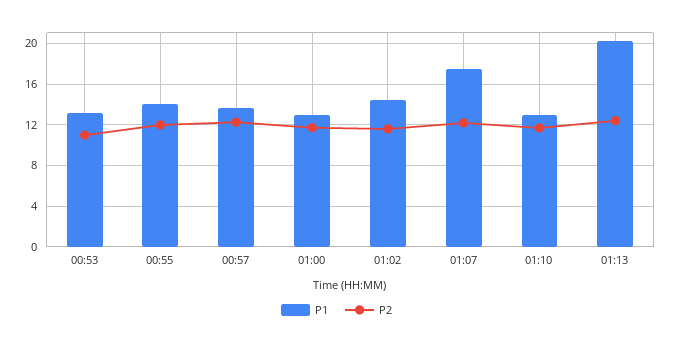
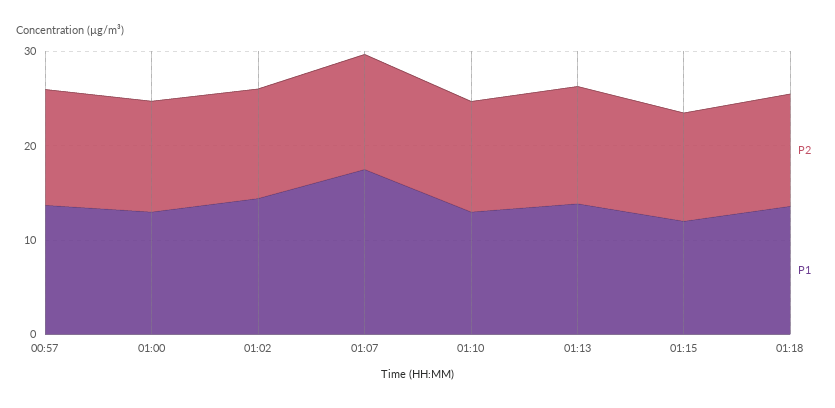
P1, 00:53: 13 -> none
P2, 00:53: 11 -> none
P1, 00:55: 14 -> none
P2, 00:55: 12 -> none
P1, 01:13: 20 -> 14
P2, 01:15: none -> 12
P1, 01:15: none -> 12
P2, 01:18: none -> 12
P1, 01:18: none -> 14

